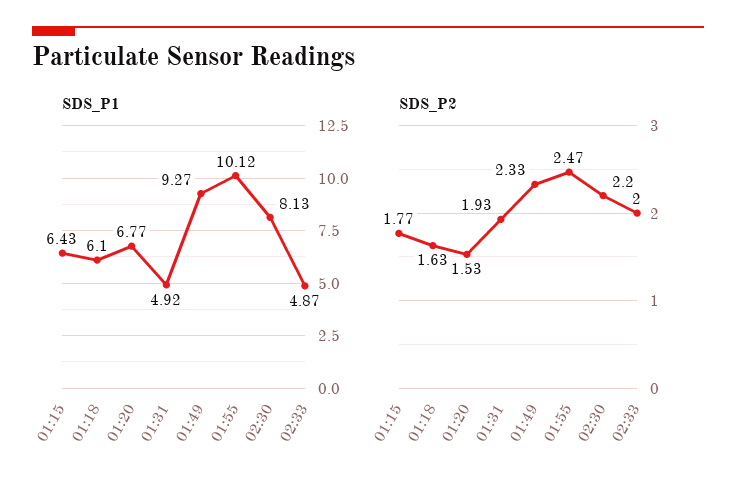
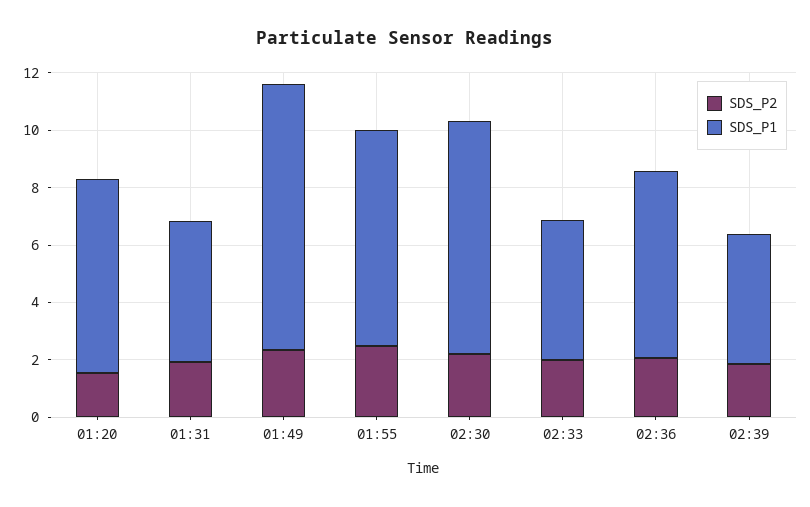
SDS_P1, 01:15: 6.43 -> none
SDS_P1, 01:18: 6.1 -> none
SDS_P1, 01:55: 10.12 -> 7.5
SDS_P2, 01:15: 1.77 -> none
SDS_P2, 01:18: 1.63 -> none
SDS_P2, 02:36: none -> 2
SDS_P1, 02:36: none -> 6.5
SDS_P2, 02:39: none -> 2
SDS_P1, 02:39: none -> 4.5

